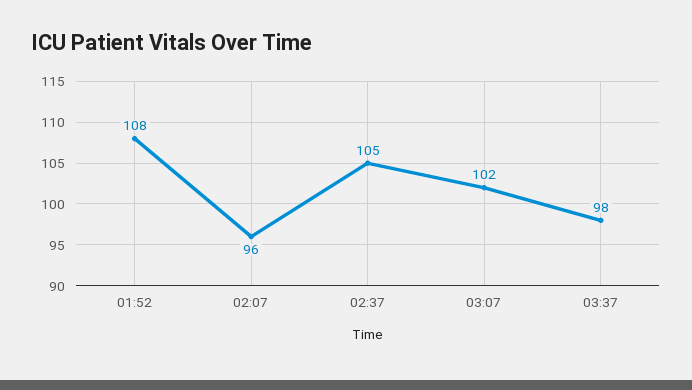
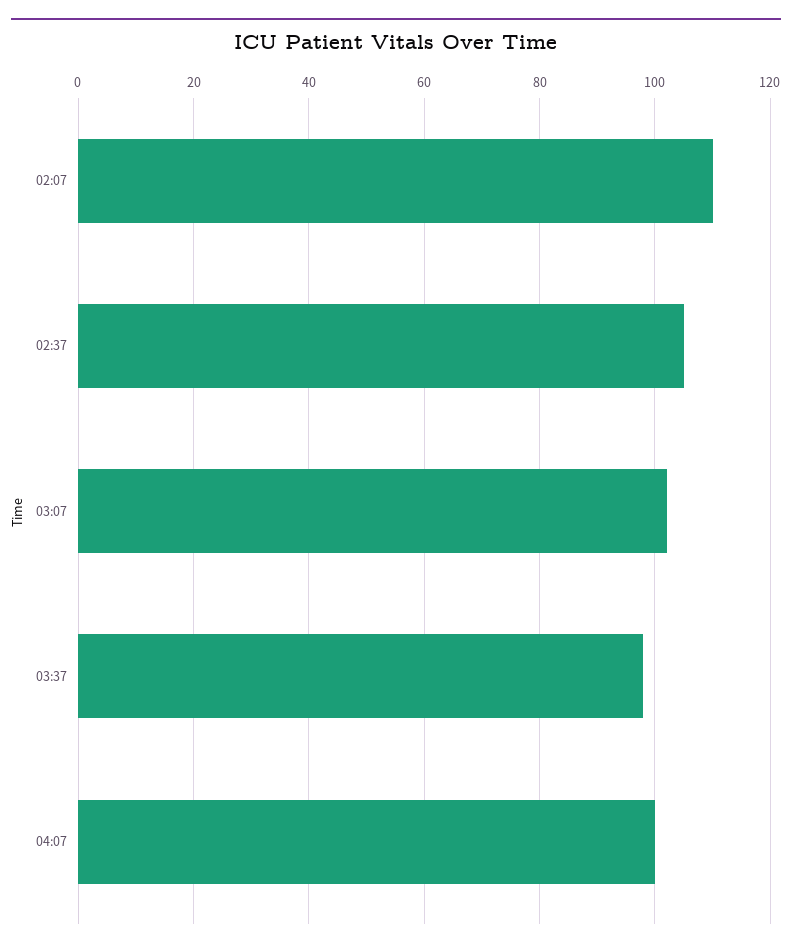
01:52: 108 -> none
02:07: 96 -> 110
04:07: none -> 100

